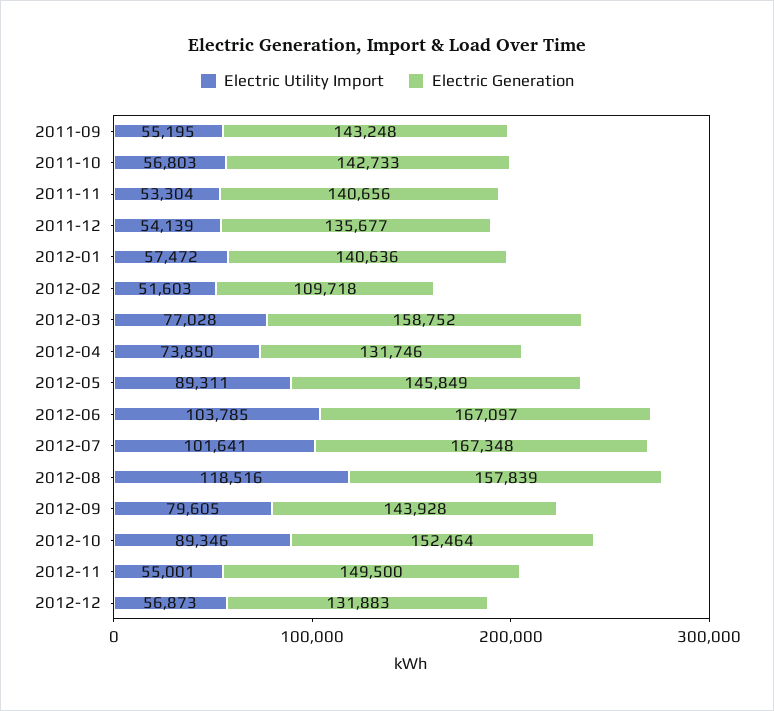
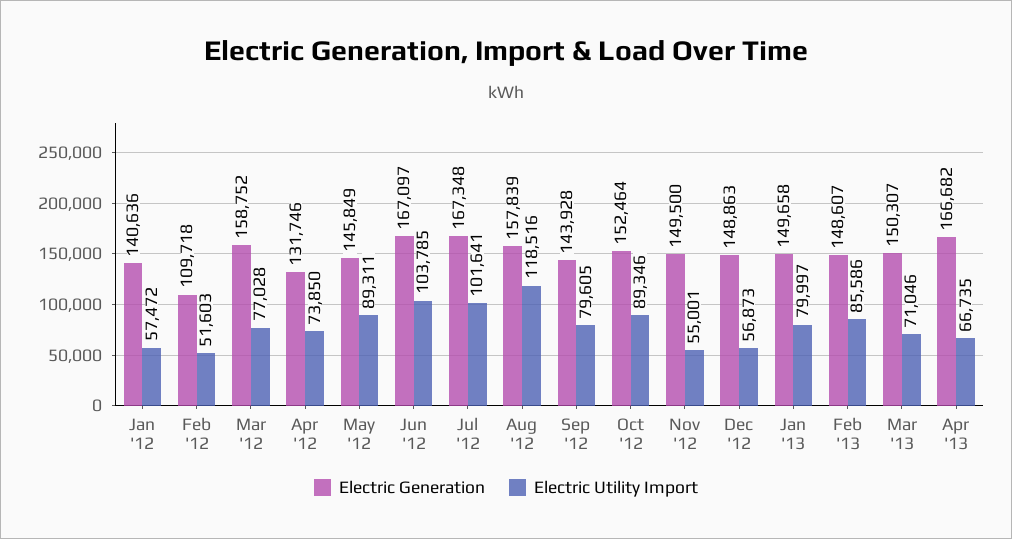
Electric Utility Import, 2011-09: 55195 -> none
Electric Generation, 2011-09: 143248 -> none
Electric Utility Import, 2011-10: 56803 -> none
Electric Generation, 2011-10: 142733 -> none
Electric Utility Import, 2011-11: 53304 -> none
Electric Generation, 2011-11: 140656 -> none
Electric Utility Import, 2011-12: 54139 -> none
Electric Generation, 2011-12: 135677 -> none
Electric Generation, 2012-12: 131883 -> 148863
Electric Generation, Jan '13: none -> 149658
Electric Utility Import, Jan '13: none -> 79997
Electric Generation, Feb '13: none -> 148607
Electric Utility Import, Feb '13: none -> 85586
Electric Generation, Mar '13: none -> 150307
Electric Utility Import, Mar '13: none -> 71046
Electric Generation, Apr '13: none -> 166682
Electric Utility Import, Apr '13: none -> 66735

